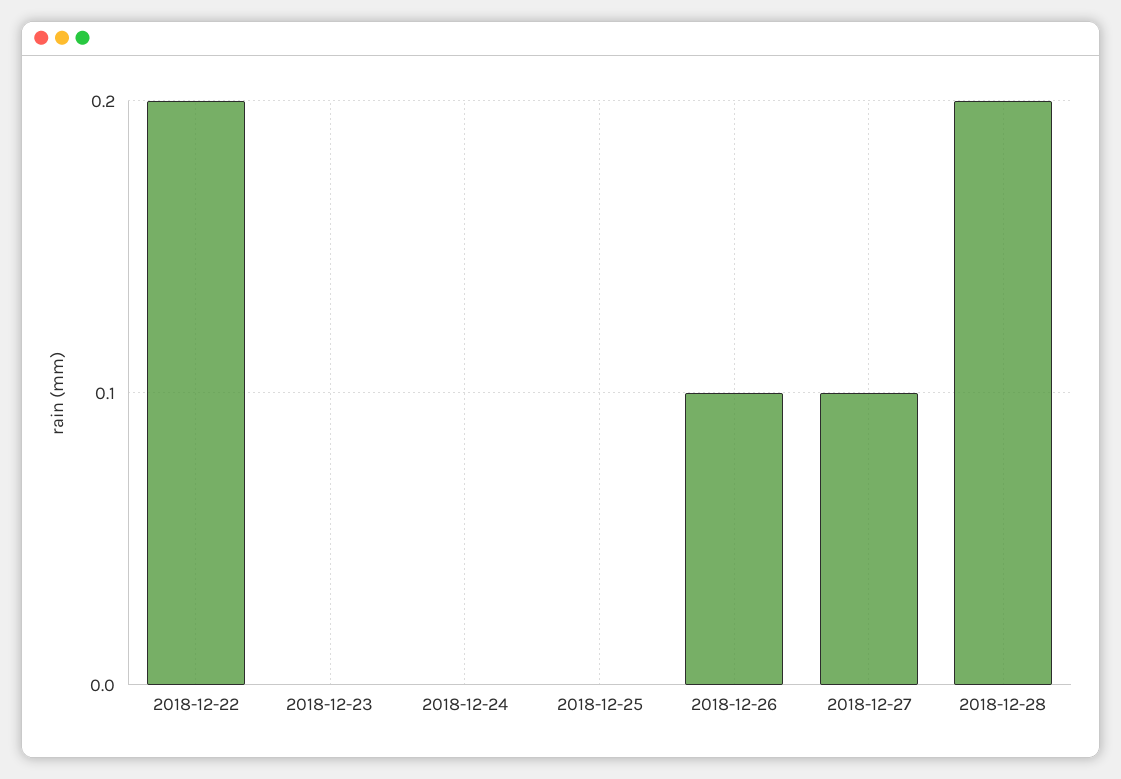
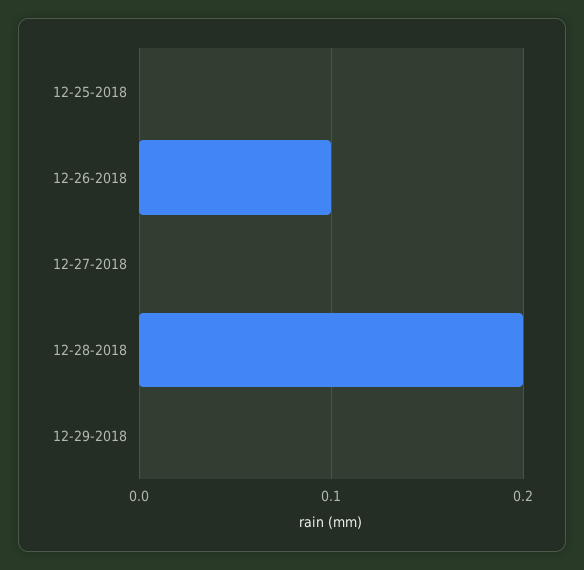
2018-12-22: 0.2 -> none
2018-12-23: 0 -> none
2018-12-24: 0 -> none
2018-12-27: 0.1 -> 0
12-29-2018: none -> 0

